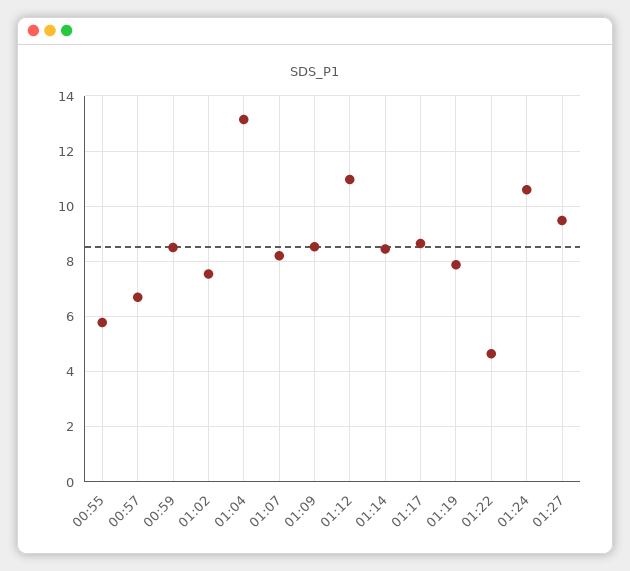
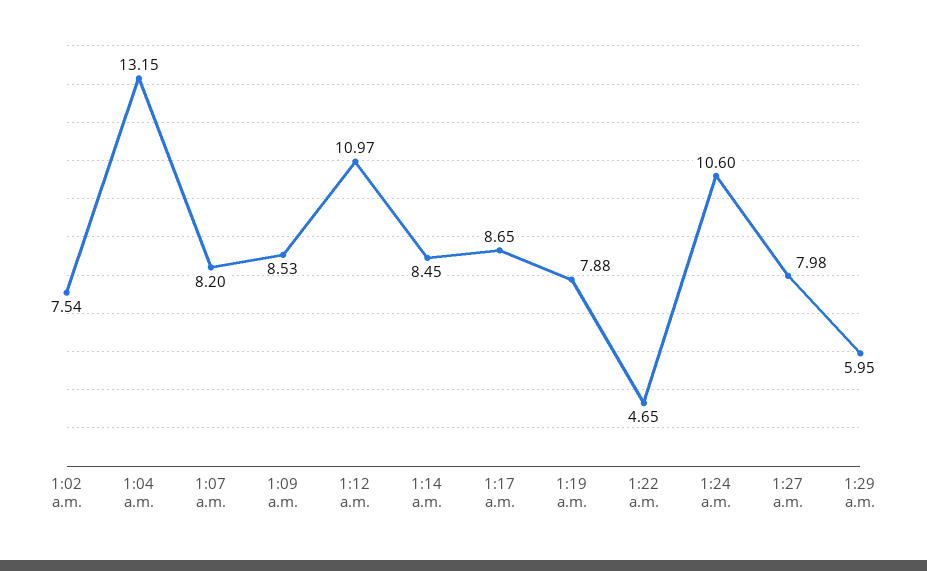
00:55: 5.75 -> none
00:57: 6.75 -> none
00:59: 8.5 -> none
01:27: 9.5 -> 7.98
1:29 a.m.: none -> 5.95

